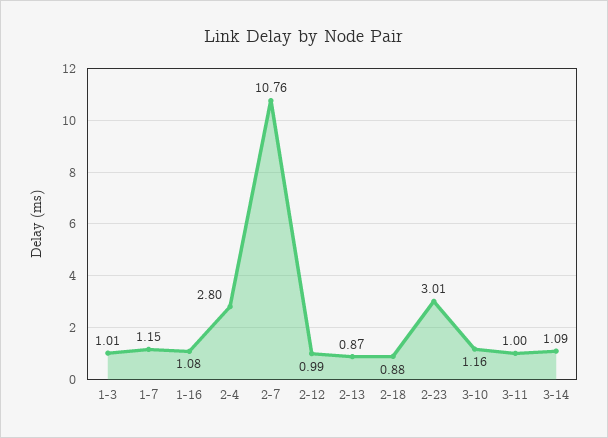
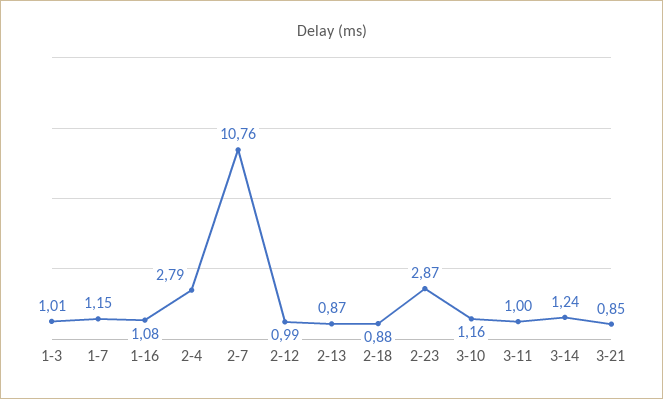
2-4: 2.8 -> 2.79
2-23: 3.01 -> 2.87
3-14: 1.09 -> 1.24
3-21: none -> 0.85

